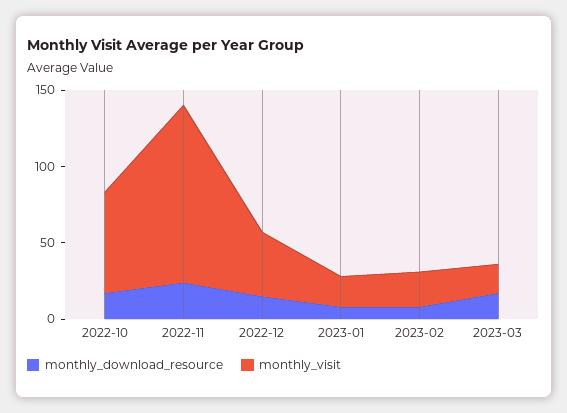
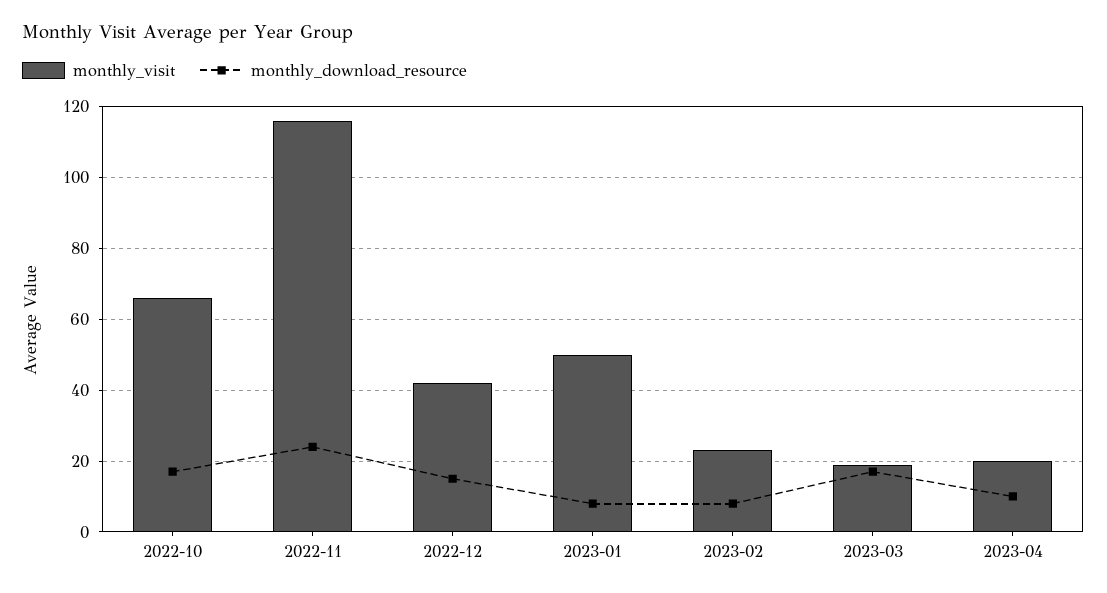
monthly_visit, 2023-01: 20 -> 50
monthly_visit, 2023-04: none -> 20
monthly_download_resource, 2023-04: none -> 10

